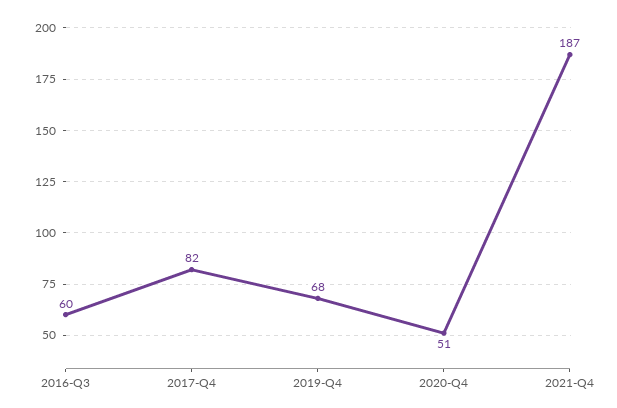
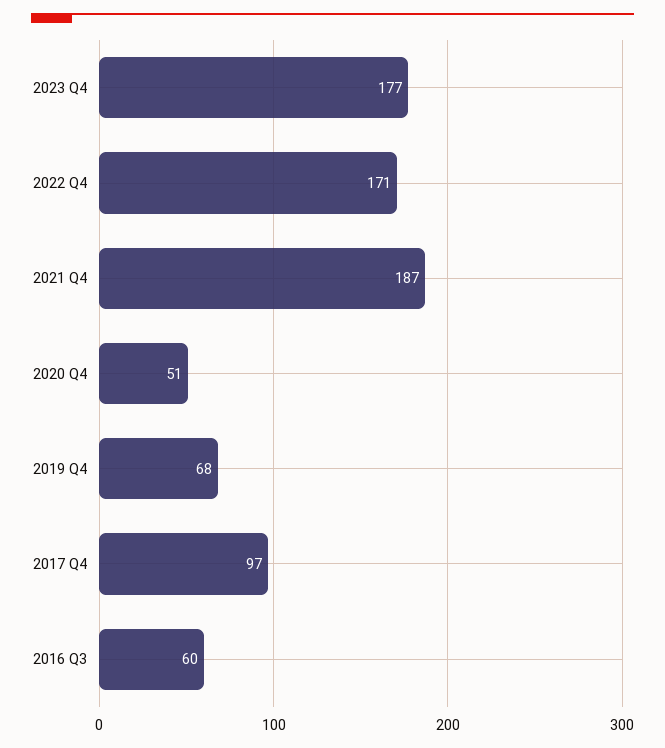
2017-Q4: 82 -> 97
2023 Q4: none -> 177
2022 Q4: none -> 171

